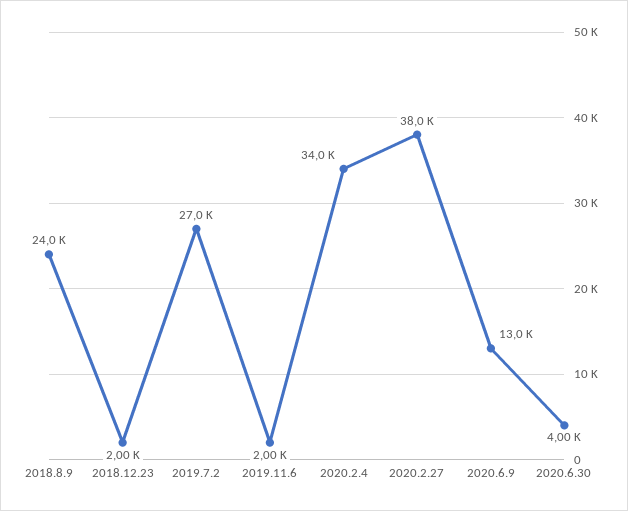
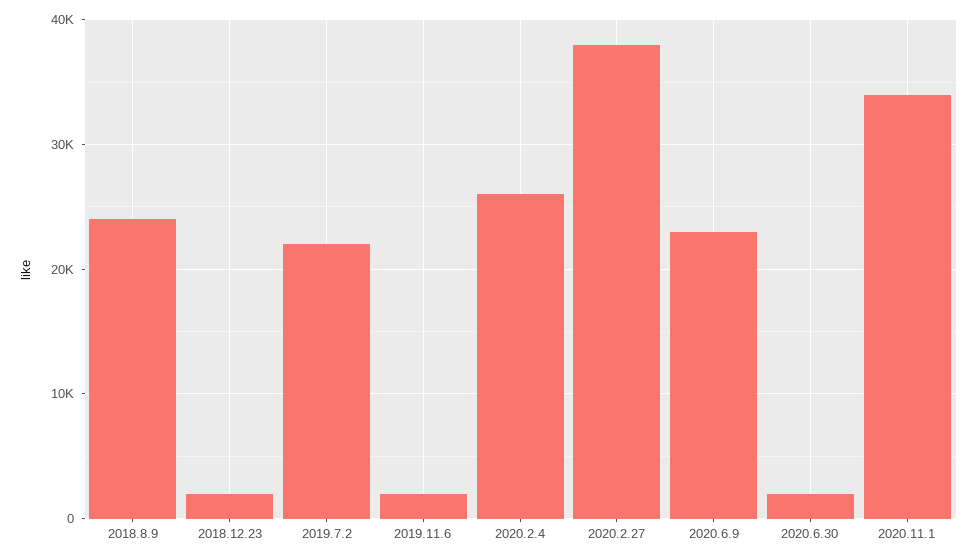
2019.7.2: 27000 -> 22000
2020.2.4: 34000 -> 26000
2020.6.9: 13000 -> 23000
2020.6.30: 4000 -> 2000
2020.11.1: none -> 34000

